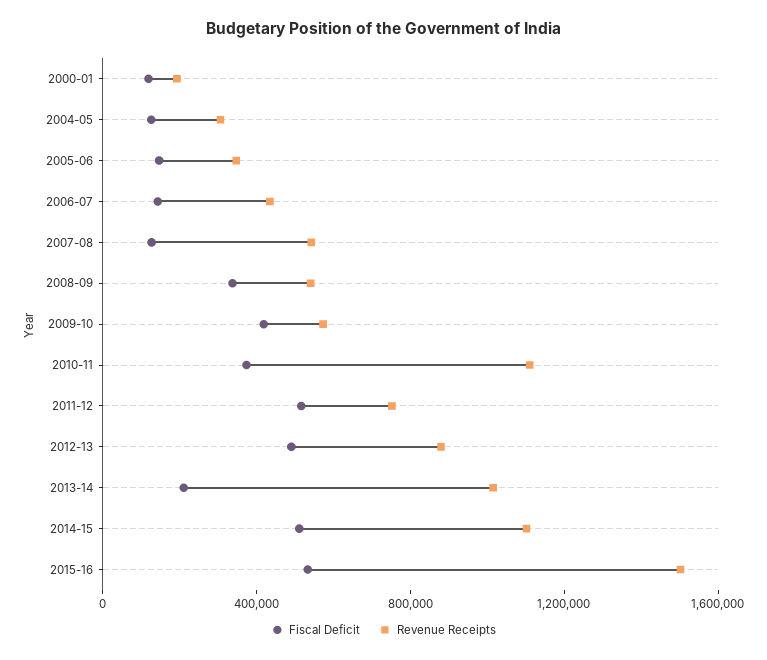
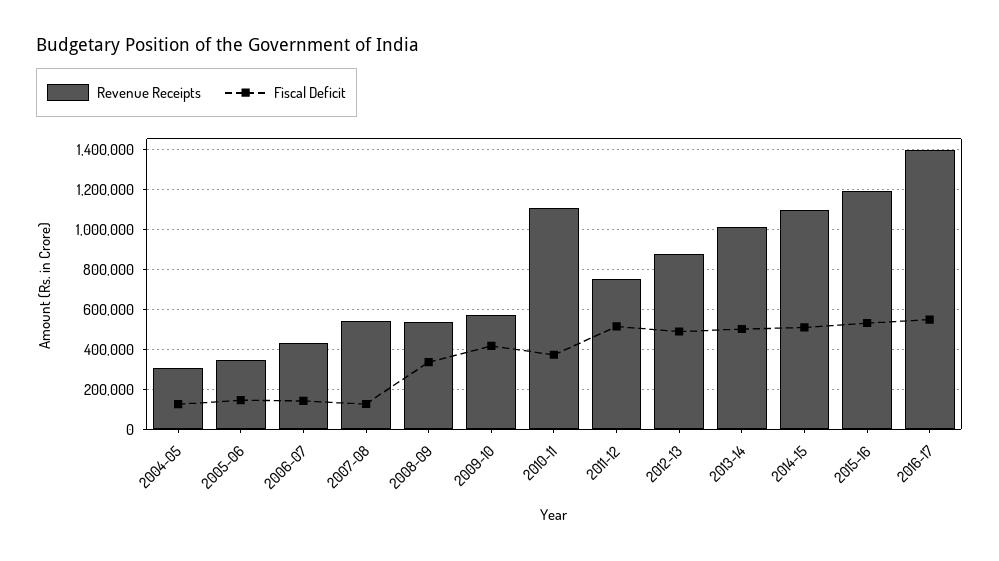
Fiscal Deficit, 2000-01: 100000 -> none
Revenue Receipts, 2000-01: 200000 -> none
Fiscal Deficit, 2013-14: 200000 -> 500000
Revenue Receipts, 2015-16: 1500000 -> 1200000
Revenue Receipts, 2016-17: none -> 1400000
Fiscal Deficit, 2016-17: none -> 550000

